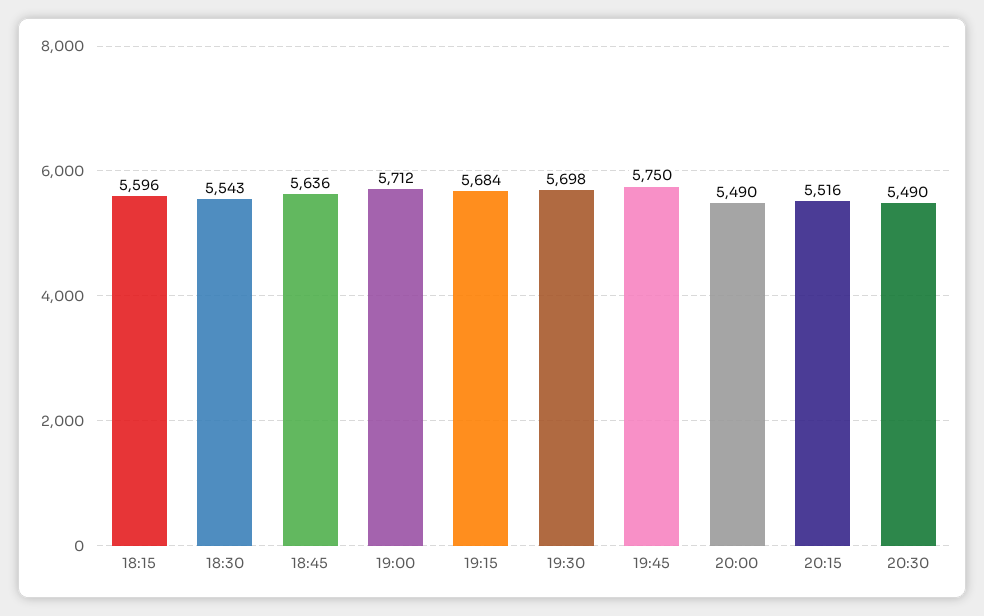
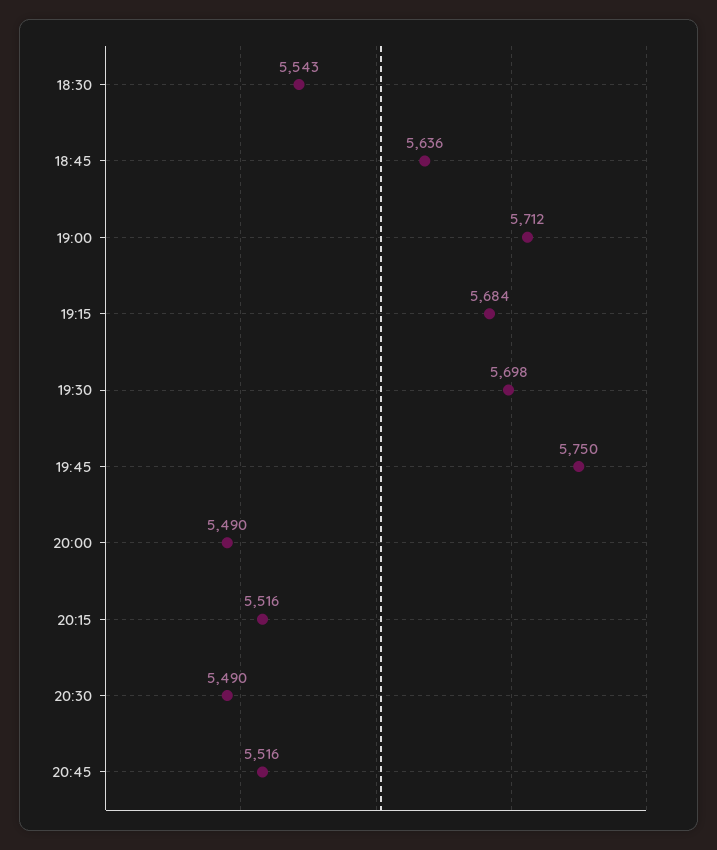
18:15: 5596 -> none
20:45: none -> 5516

